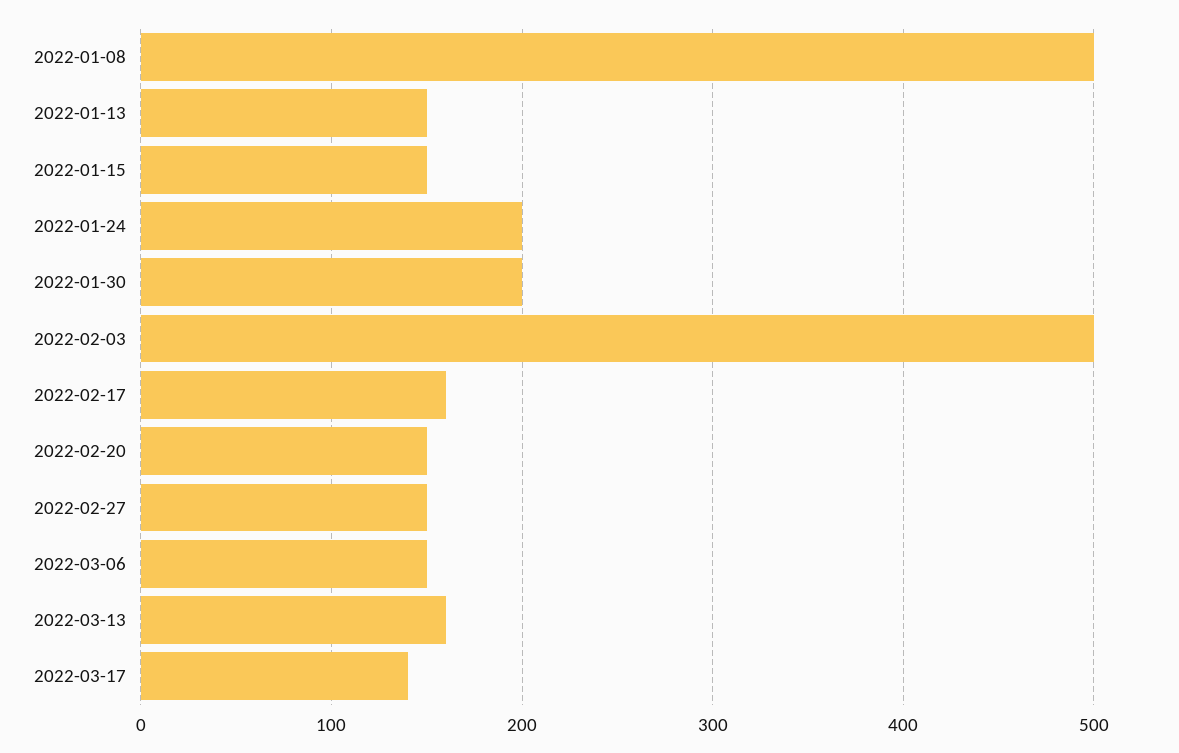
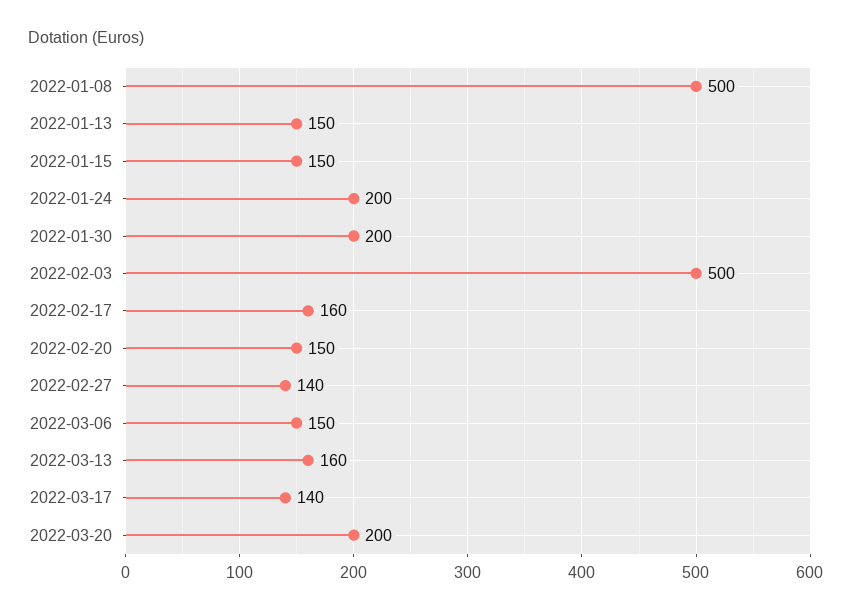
2022-02-27: 150 -> 140
2022-03-20: none -> 200

